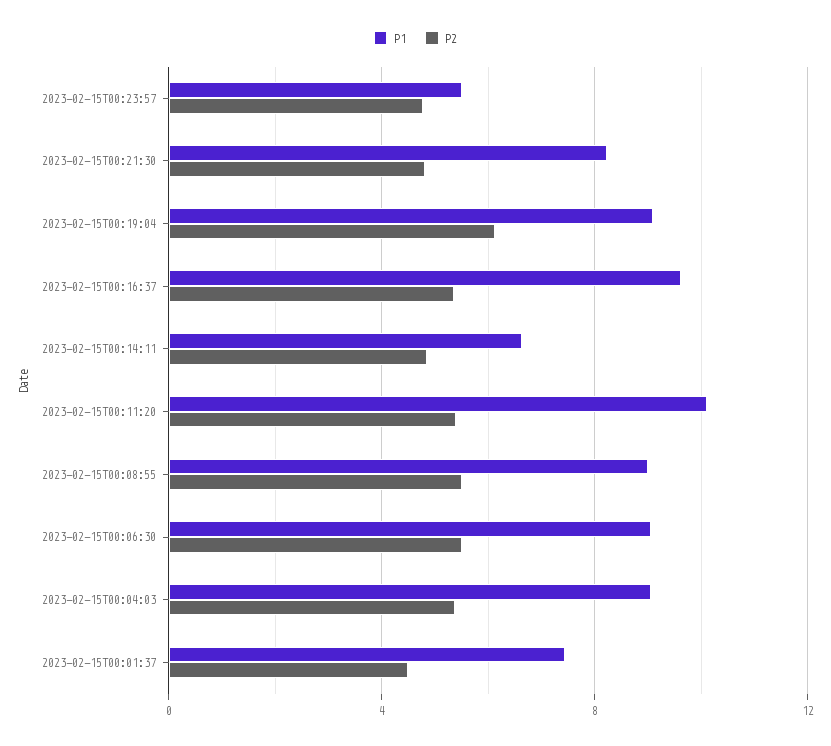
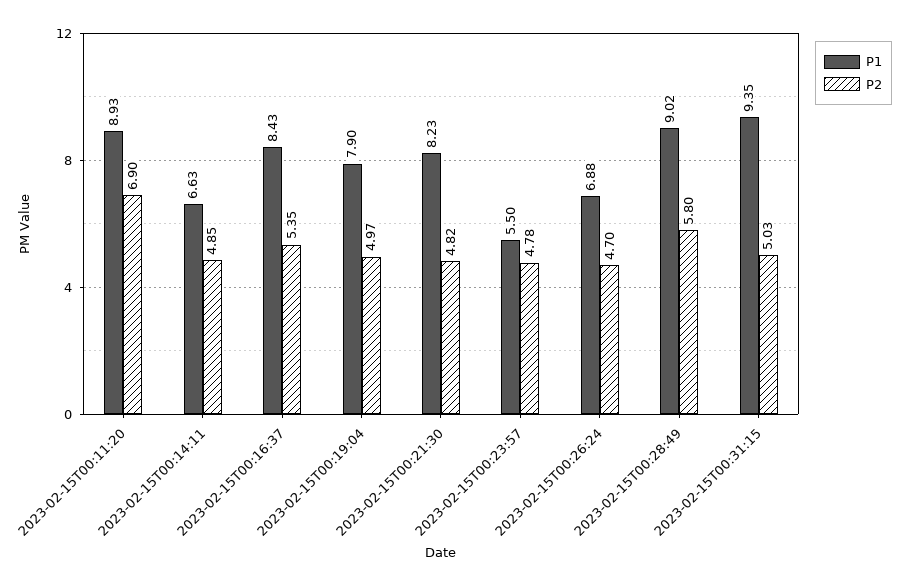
P1, 2023-02-15T00:19:04: 9 -> 7.9
P2, 2023-02-15T00:19:04: 6 -> 4.97
P1, 2023-02-15T00:16:37: 9.5 -> 8.43
P1, 2023-02-15T00:11:20: 10 -> 8.93
P2, 2023-02-15T00:11:20: 5.5 -> 6.9
P1, 2023-02-15T00:08:55: 9 -> none
P2, 2023-02-15T00:08:55: 5.5 -> none
P1, 2023-02-15T00:06:30: 9 -> none
P2, 2023-02-15T00:06:30: 5.5 -> none
P1, 2023-02-15T00:04:03: 9 -> none
P2, 2023-02-15T00:04:03: 5.5 -> none
P1, 2023-02-15T00:01:37: 7.5 -> none
P2, 2023-02-15T00:01:37: 4.5 -> none
P1, 2023-02-15T00:26:24: none -> 6.88
P2, 2023-02-15T00:26:24: none -> 4.7
P1, 2023-02-15T00:28:49: none -> 9.02
P2, 2023-02-15T00:28:49: none -> 5.8
P1, 2023-02-15T00:31:15: none -> 9.35
P2, 2023-02-15T00:31:15: none -> 5.03

